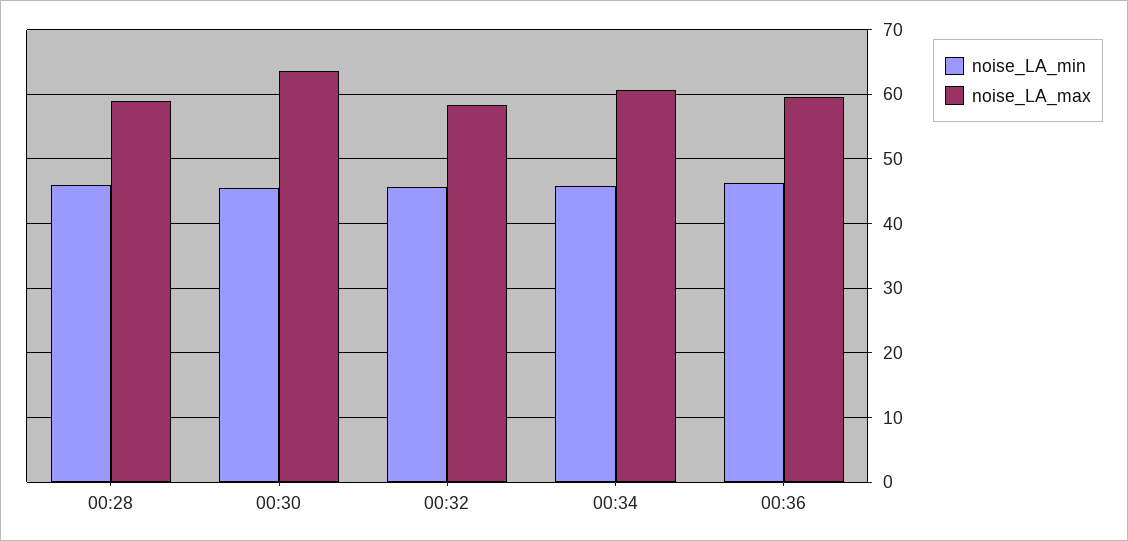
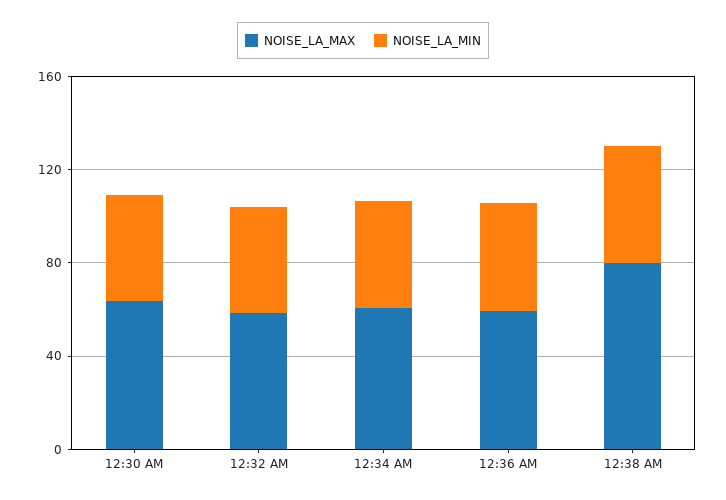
noise_LA_min, 00:28: 46 -> none
noise_LA_max, 00:28: 59 -> none
noise_LA_max, 12:38 AM: none -> 80
noise_LA_min, 12:38 AM: none -> 50

